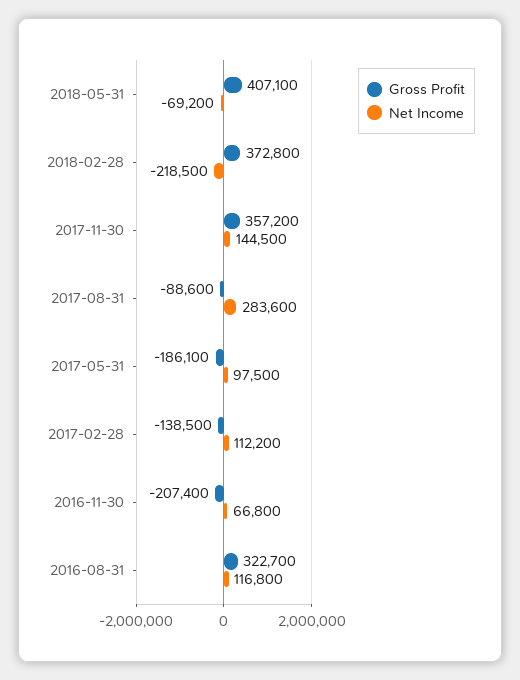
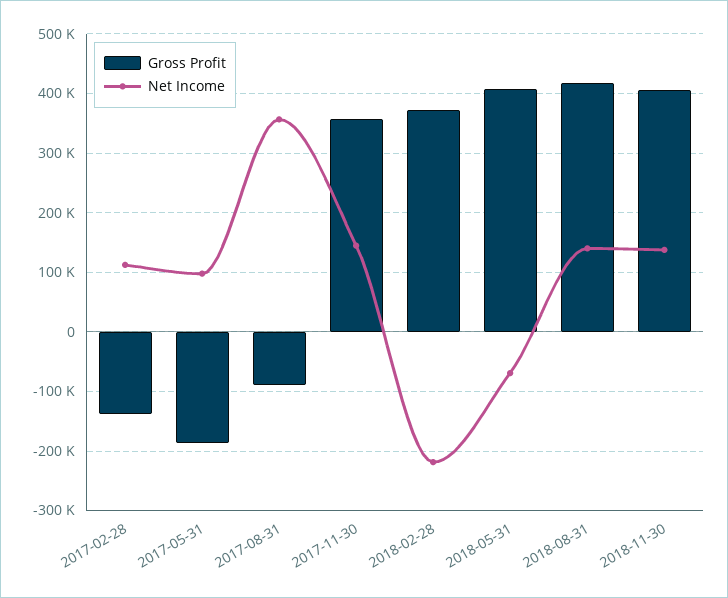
Net Income, 2017-08-31: 283600 -> 360000
Gross Profit, 2016-11-30: -207400 -> none
Net Income, 2016-11-30: 66800 -> none
Gross Profit, 2016-08-31: 322700 -> none
Net Income, 2016-08-31: 116800 -> none
Gross Profit, 2018-08-31: none -> 420000
Net Income, 2018-08-31: none -> 140000
Gross Profit, 2018-11-30: none -> 400000
Net Income, 2018-11-30: none -> 140000

